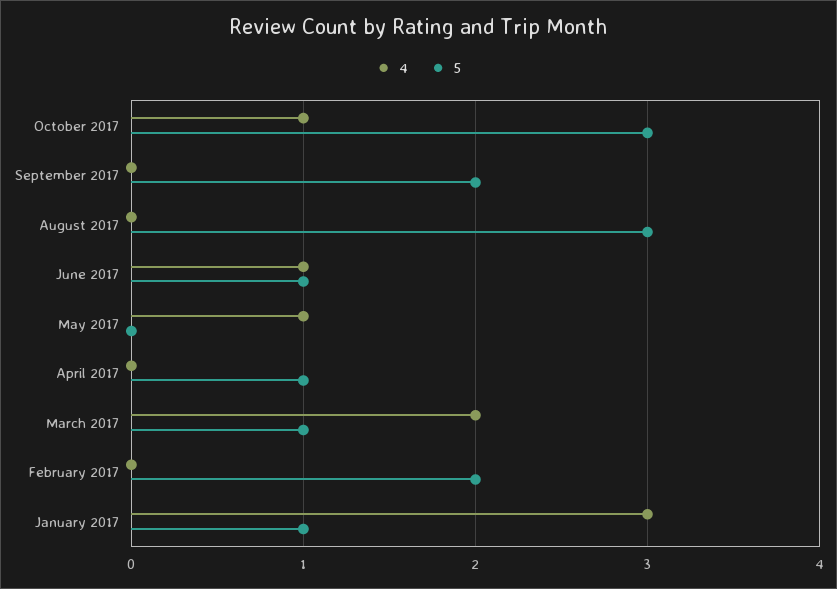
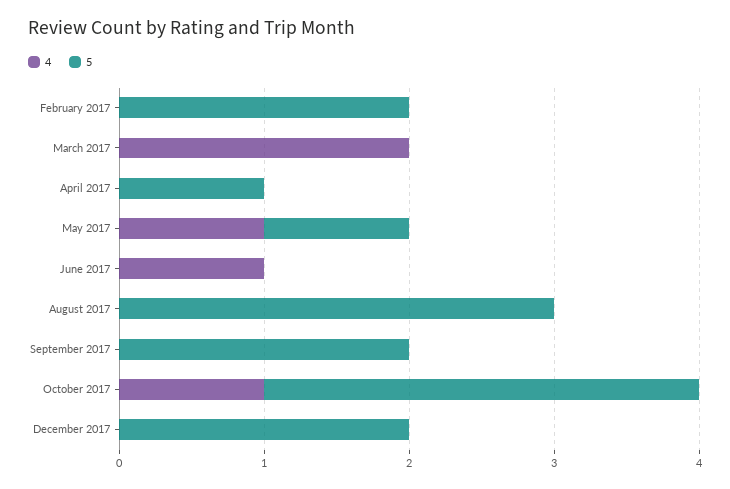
5, June 2017: 1 -> 0
5, May 2017: 0 -> 1
5, March 2017: 1 -> 0
4, January 2017: 3 -> none
5, January 2017: 1 -> none
4, December 2017: none -> 0
5, December 2017: none -> 2

